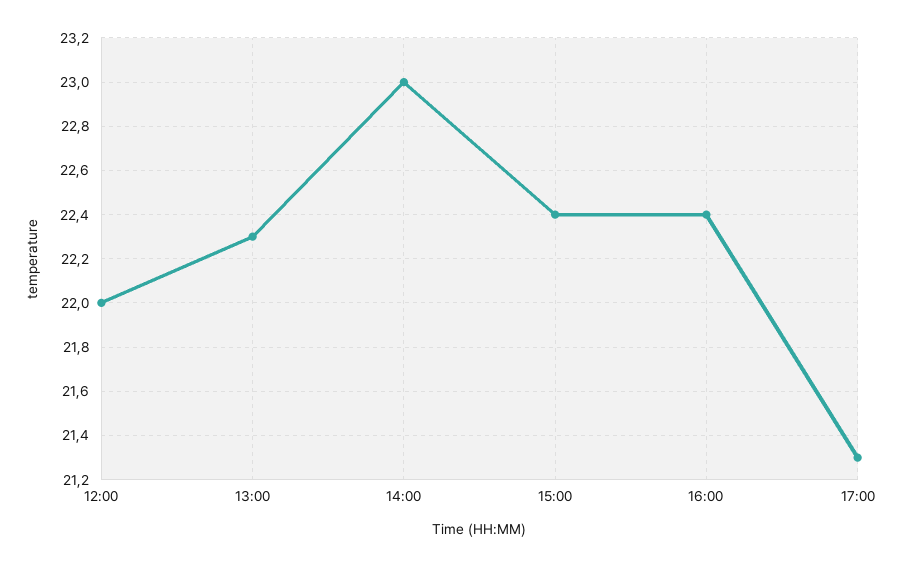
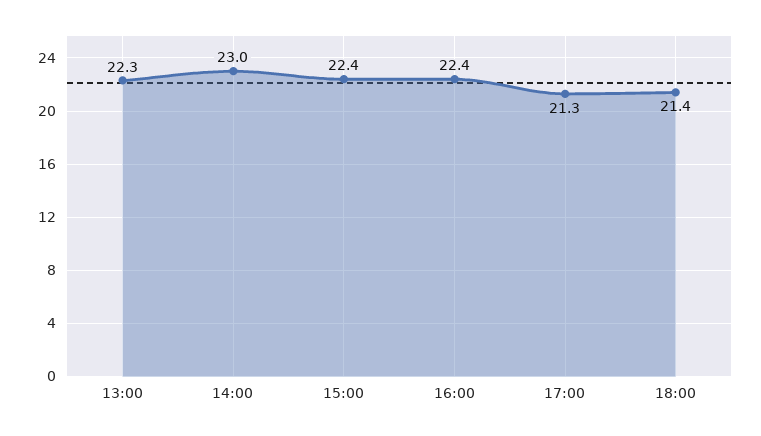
12:00: 22 -> none
18:00: none -> 21.4

